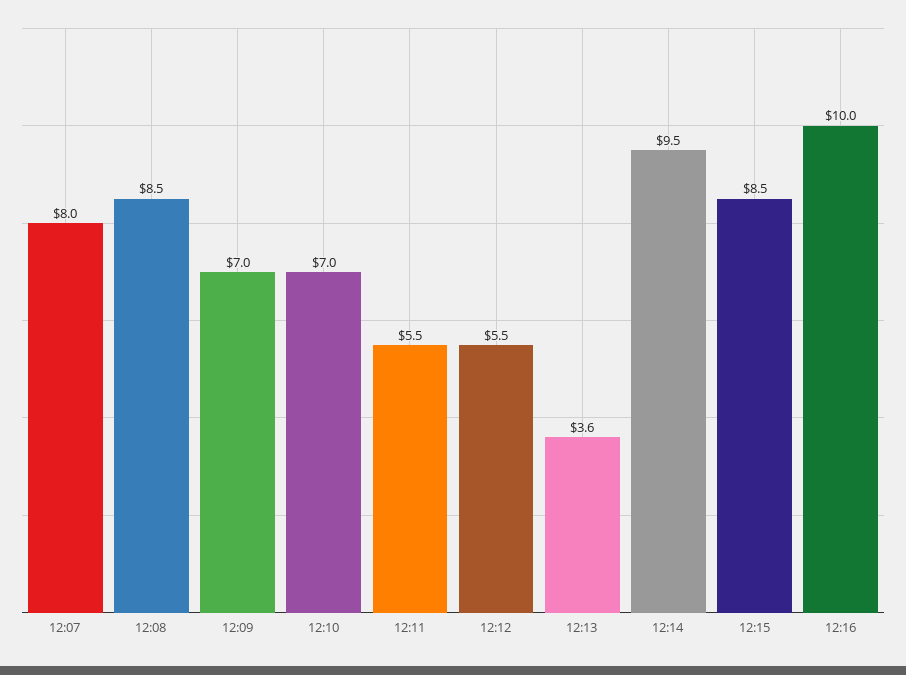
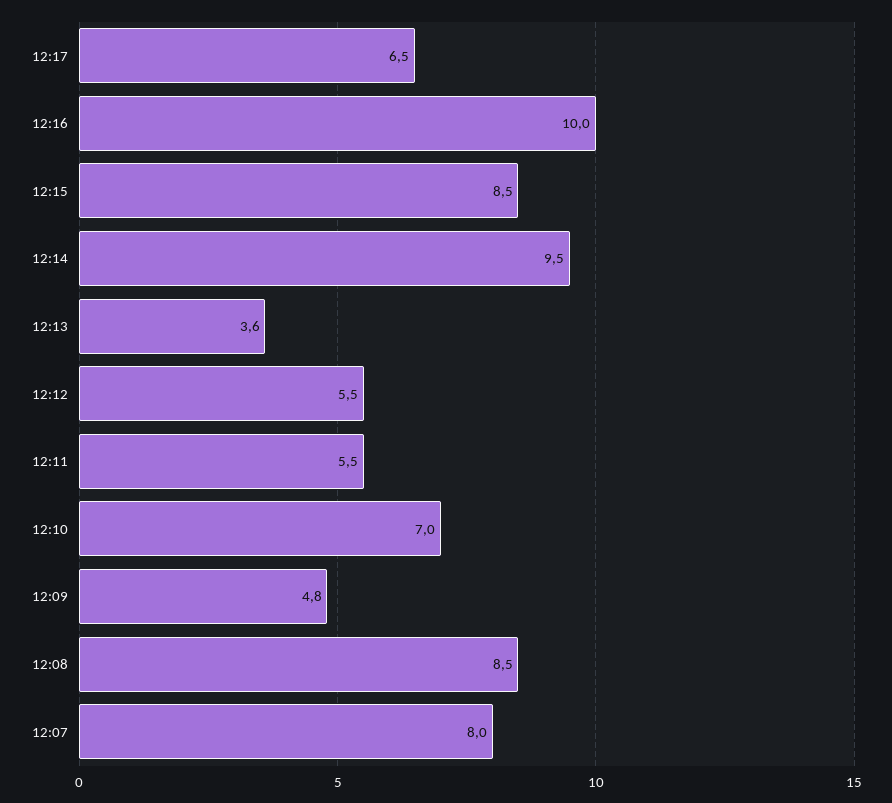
12:09: 7 -> 4.8
12:17: none -> 6.5

